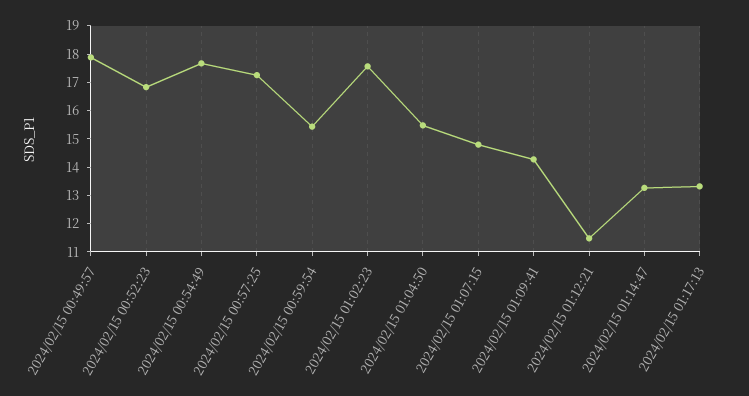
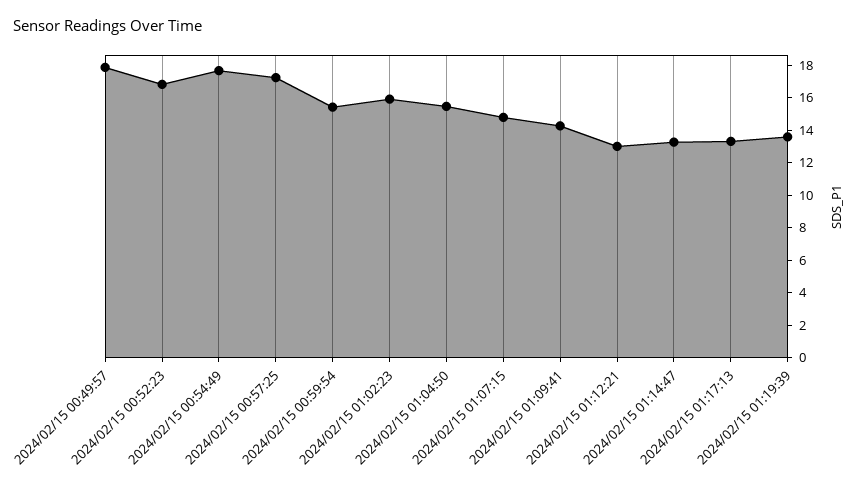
2024/02/15 01:02:23: 17.5 -> 16
2024/02/15 01:12:21: 11.5 -> 13
2024/02/15 01:19:39: none -> 13.5

